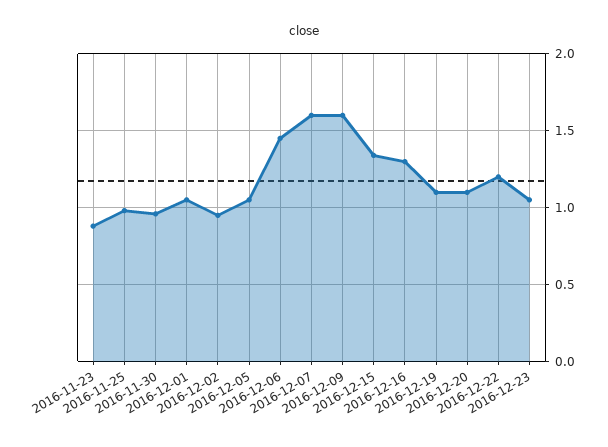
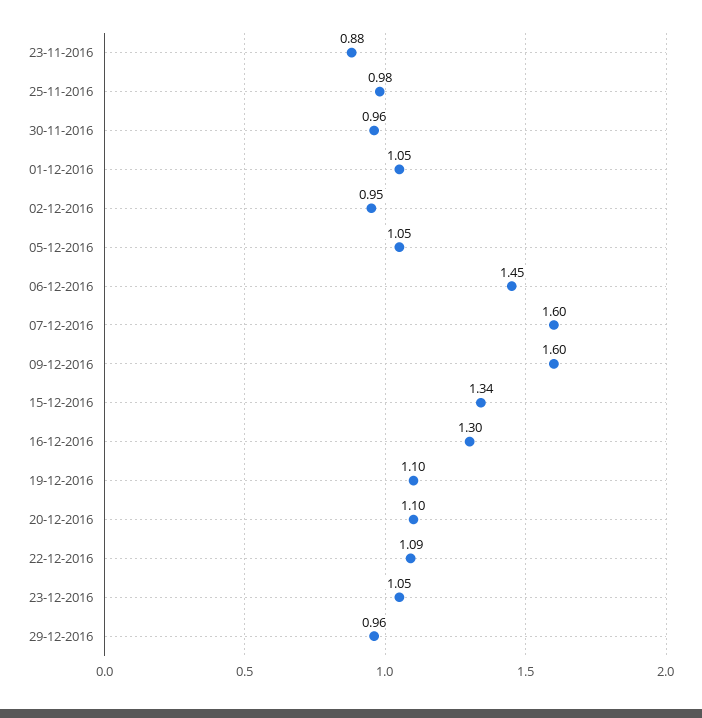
2016-12-22: 1.2 -> 1.09
29-12-2016: none -> 0.96

